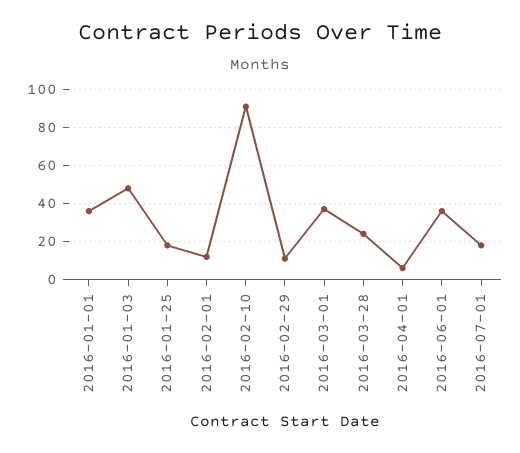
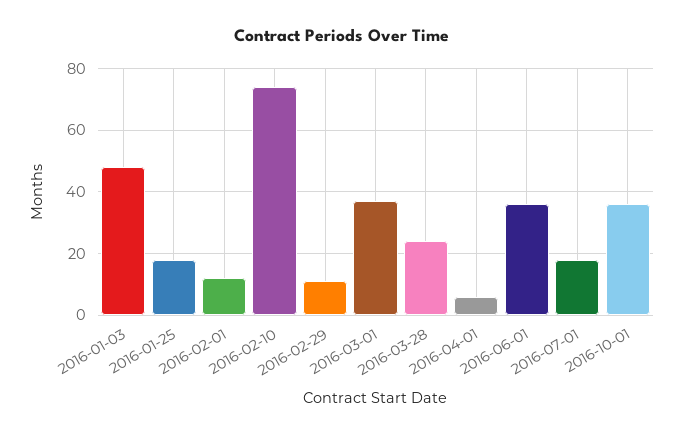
2016-01-01: 35 -> none
2016-02-10: 90 -> 75
2016-10-01: none -> 35

